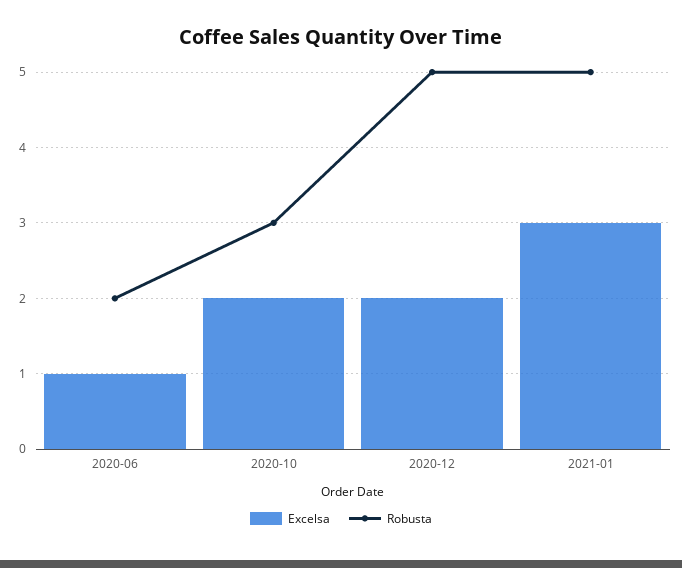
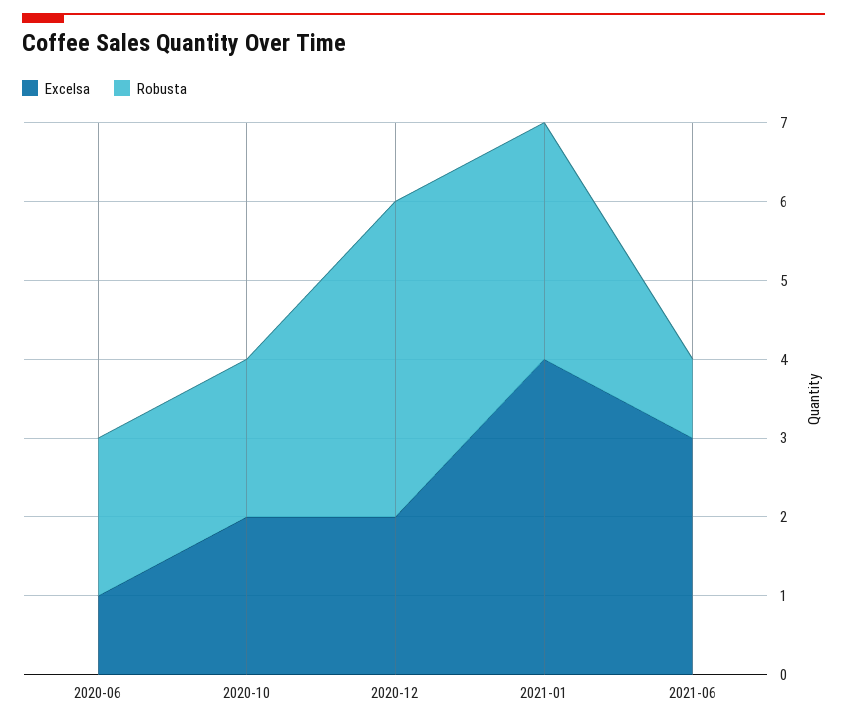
Robusta, 2020-10: 3 -> 2
Robusta, 2020-12: 5 -> 4
Excelsa, 2021-01: 3 -> 4
Robusta, 2021-01: 5 -> 3
Excelsa, 2021-06: none -> 3
Robusta, 2021-06: none -> 1

